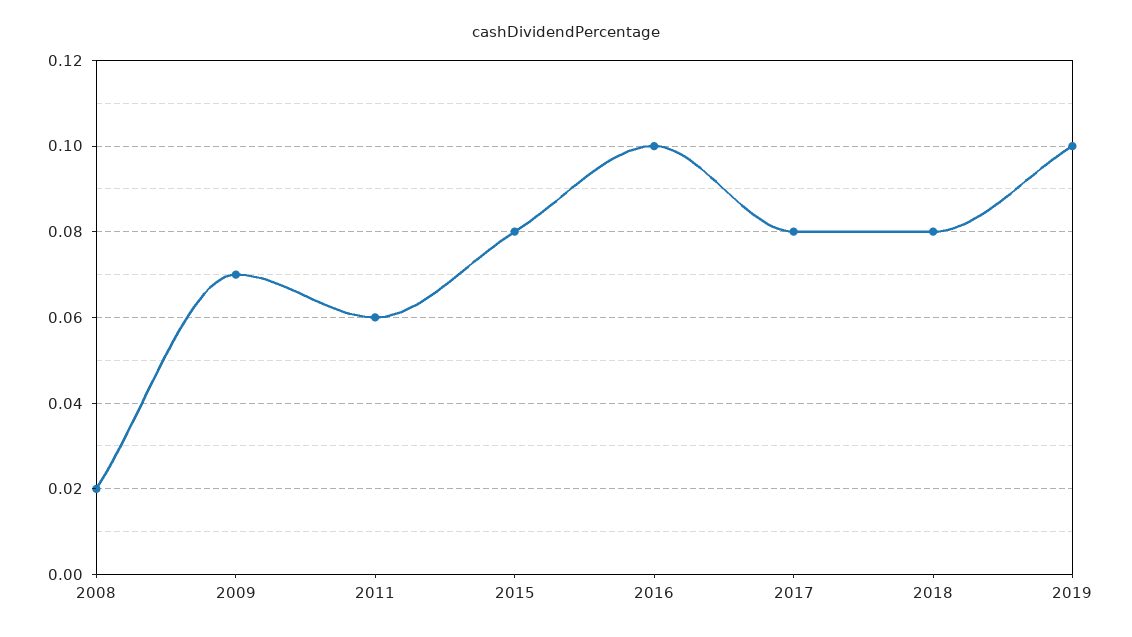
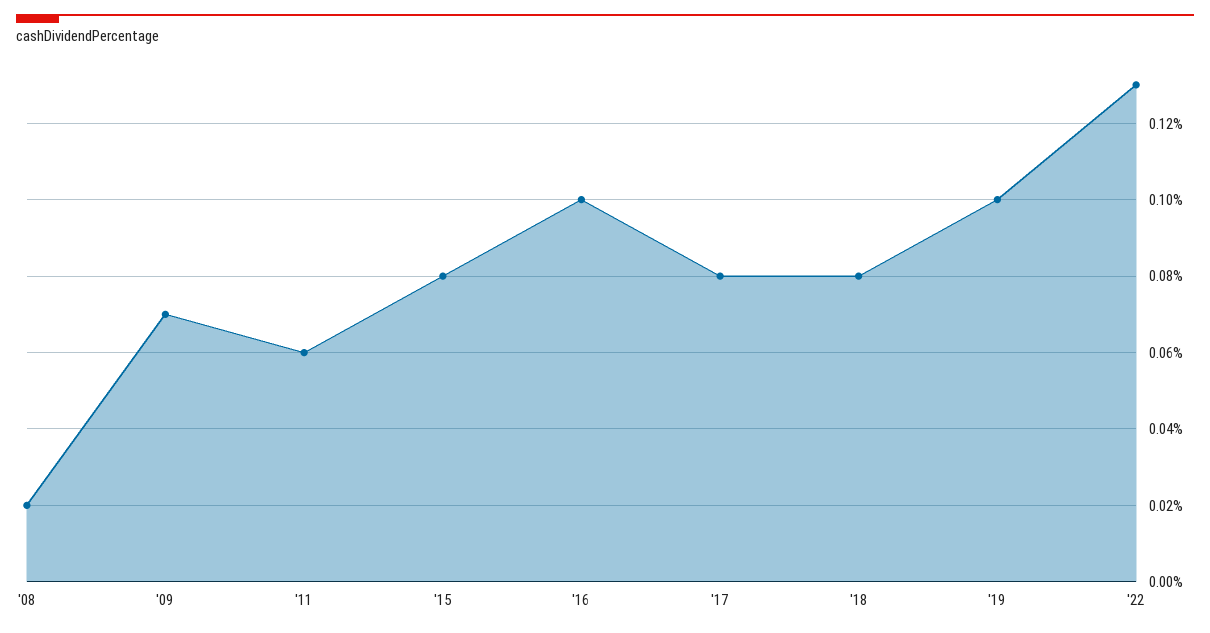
'22: none -> 0.13

